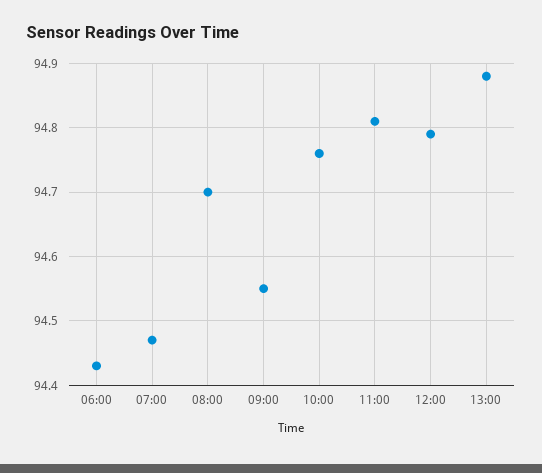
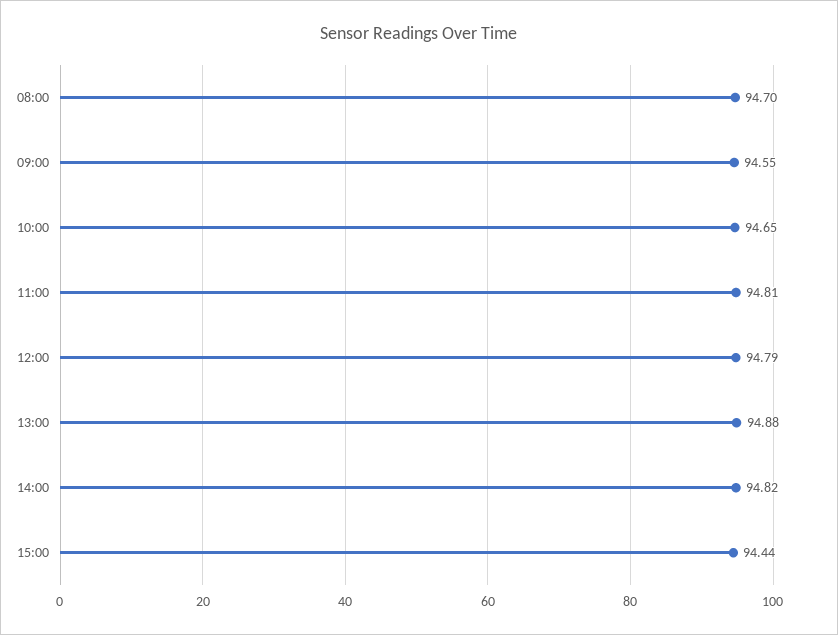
06:00: 94.43 -> none
07:00: 94.47 -> none
10:00: 94.76 -> 94.65
14:00: none -> 94.82
15:00: none -> 94.44

